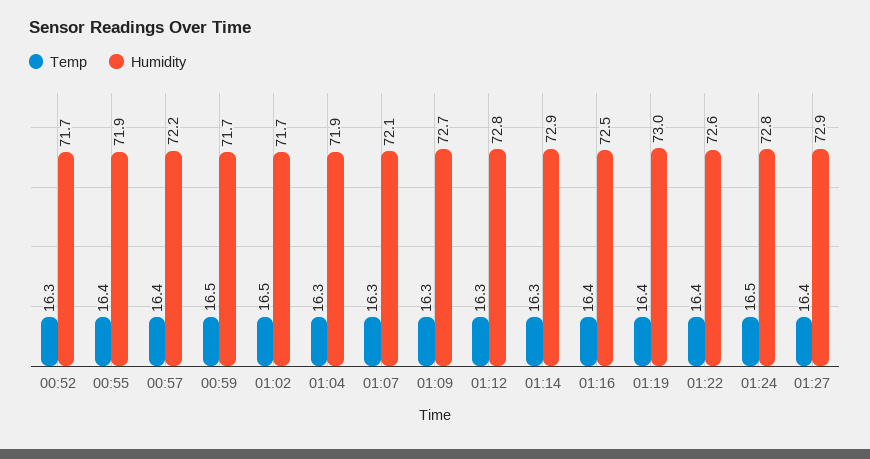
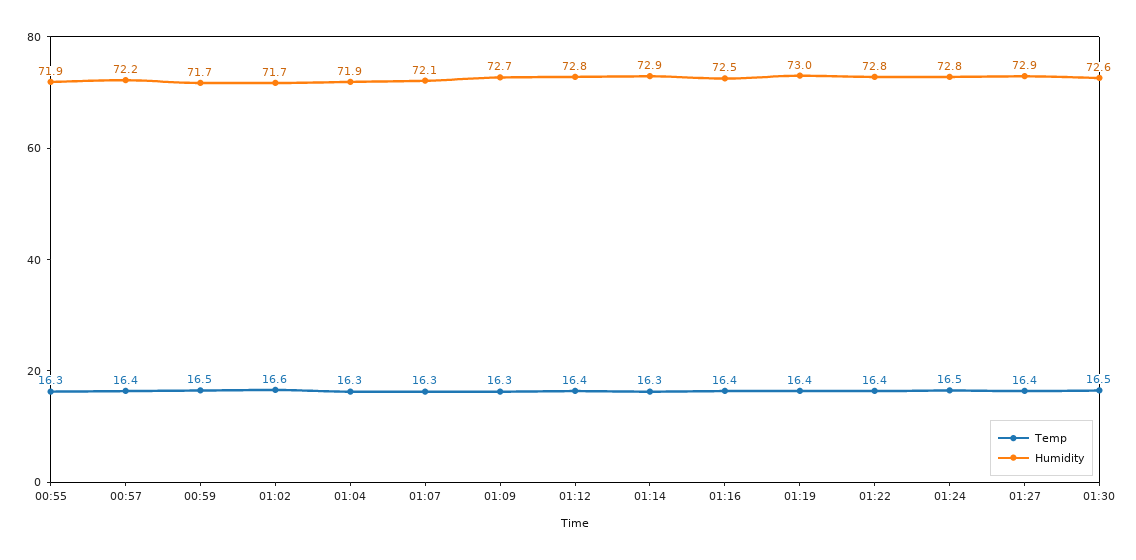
Temp, 00:52: 16.3 -> none
Humidity, 00:52: 71.7 -> none
Temp, 00:55: 16.4 -> 16.3
Temp, 01:02: 16.5 -> 16.6
Temp, 01:12: 16.3 -> 16.4
Humidity, 01:22: 72.6 -> 72.8
Temp, 01:30: none -> 16.5
Humidity, 01:30: none -> 72.6

